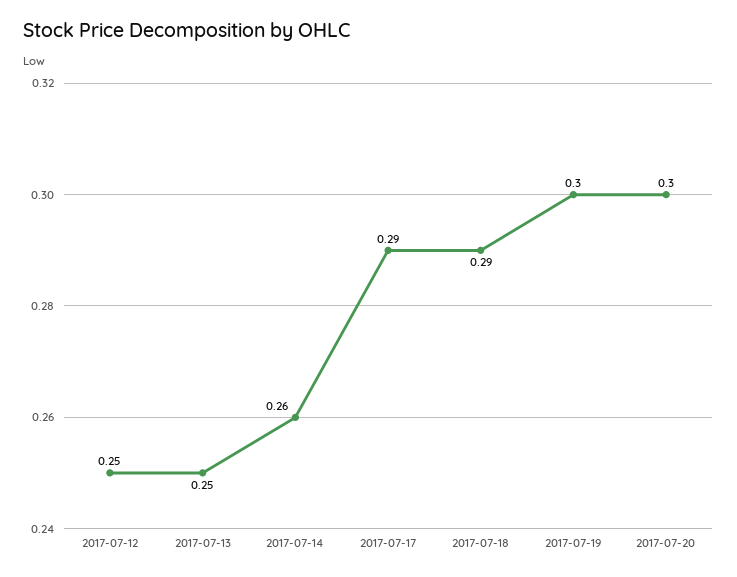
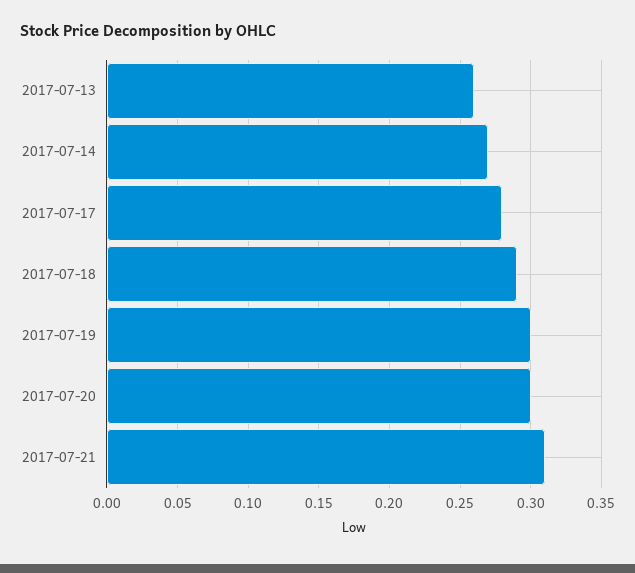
2017-07-12: 0.25 -> none
2017-07-13: 0.25 -> 0.26
2017-07-14: 0.26 -> 0.27
2017-07-17: 0.29 -> 0.28
2017-07-21: none -> 0.31

